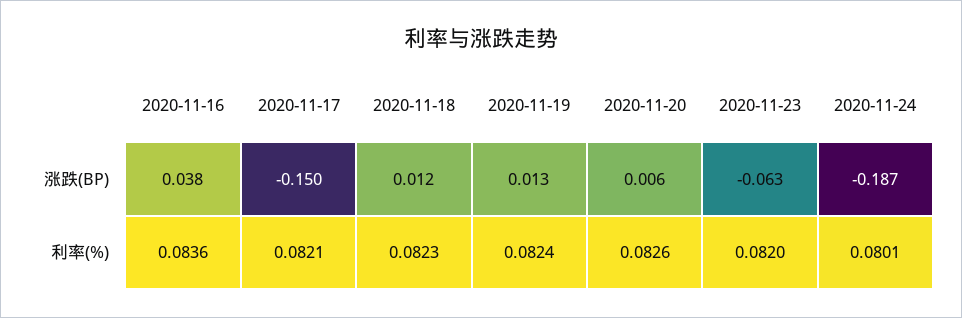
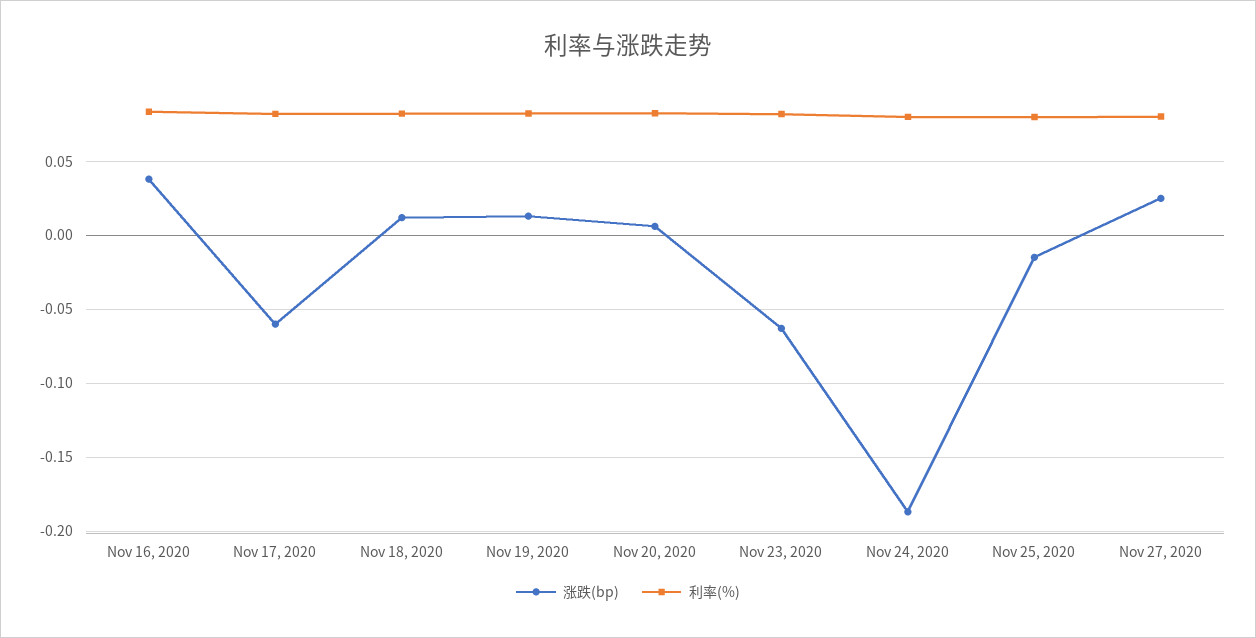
涨跌(BP), 2020-11-17: -0.15 -> -0.06
涨跌(BP), Nov 25, 2020: none -> -0.015
利率(%), Nov 25, 2020: none -> 0.08
涨跌(BP), Nov 27, 2020: none -> 0.025
利率(%), Nov 27, 2020: none -> 0.08

